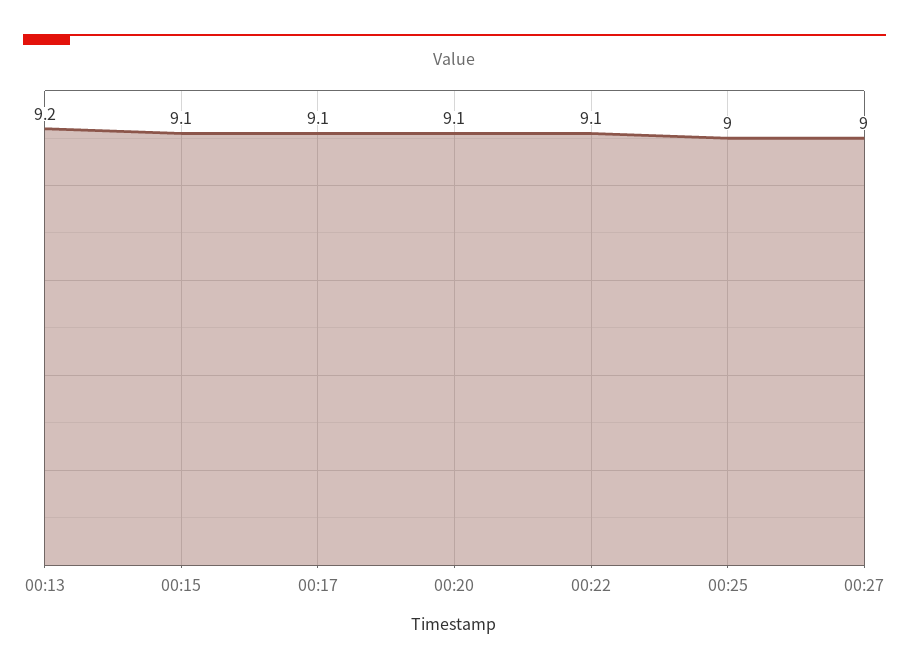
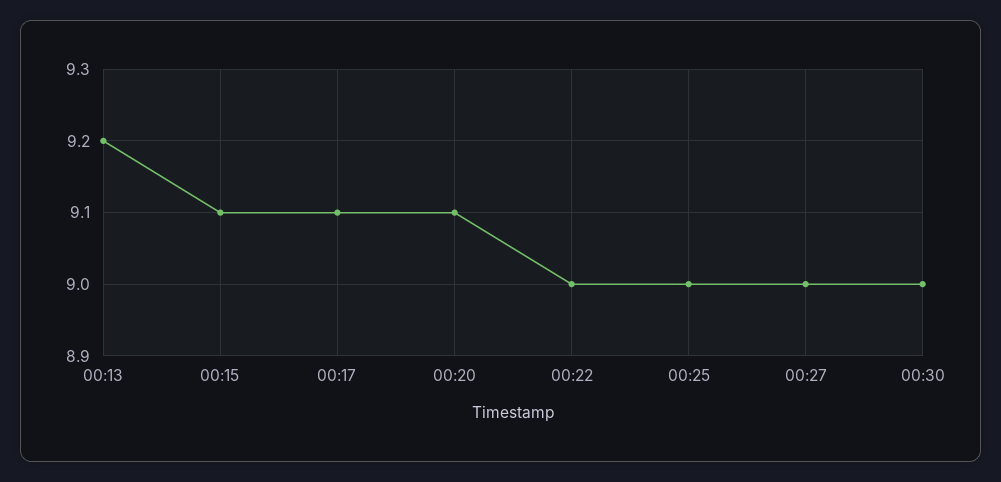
00:22: 9.1 -> 9
00:30: none -> 9

